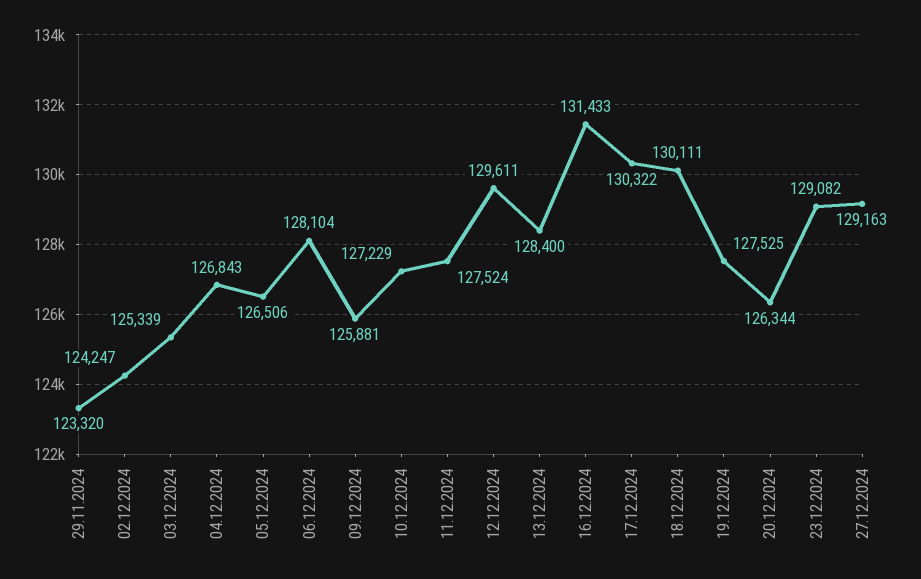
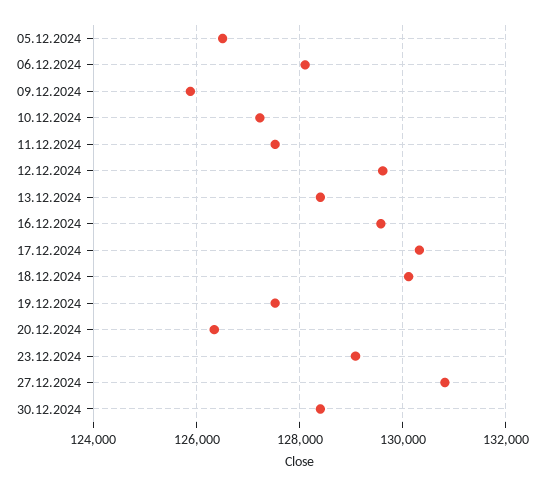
29.11.2024: 123320 -> none
02.12.2024: 124247 -> none
03.12.2024: 125339 -> none
04.12.2024: 126843 -> none
16.12.2024: 131433 -> 129600
27.12.2024: 129163 -> 130800
30.12.2024: none -> 128400

